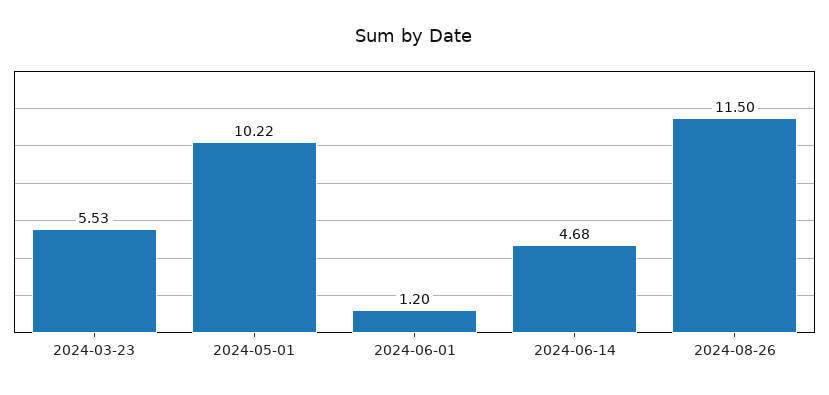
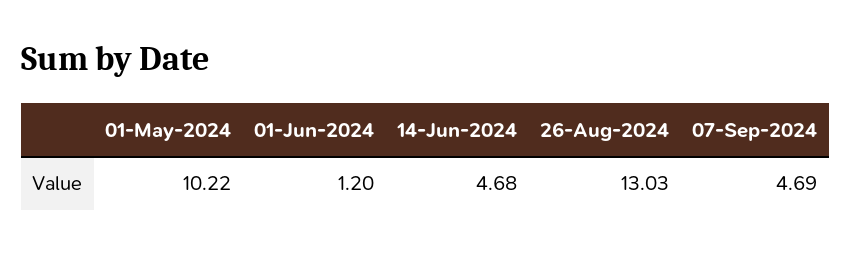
2024-03-23: 5.53 -> none
2024-08-26: 11.5 -> 13.03
07-Sep-2024: none -> 4.69

